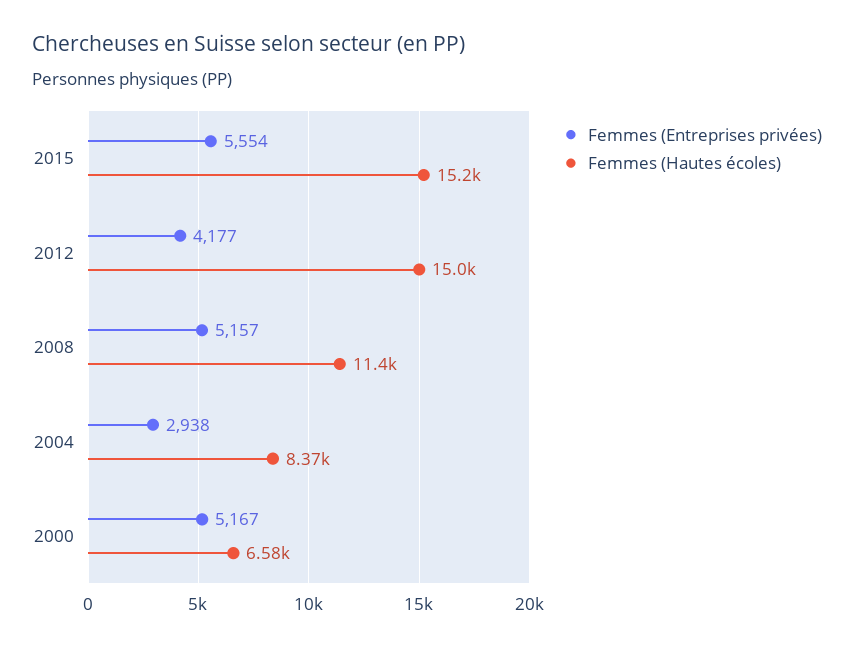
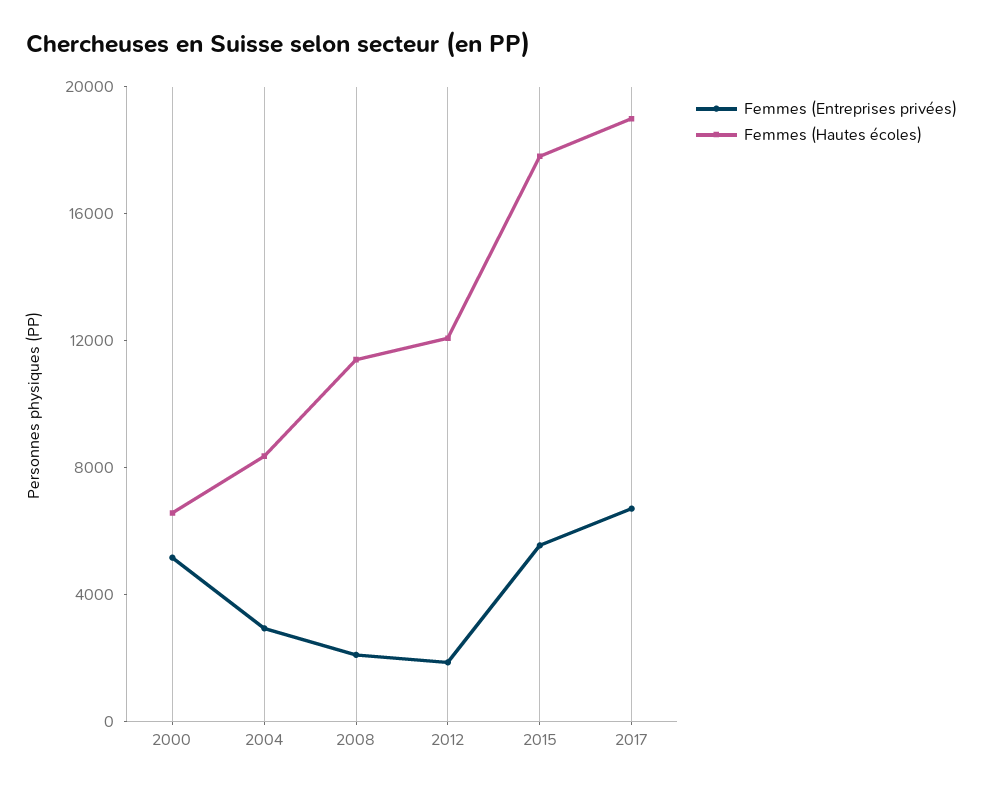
Femmes (Hautes écoles), 2015: 15200 -> 18000
Femmes (Entreprises privées), 2012: 4177 -> 2000
Femmes (Hautes écoles), 2012: 15000 -> 12000
Femmes (Entreprises privées), 2008: 5157 -> 2000
Femmes (Entreprises privées), 2017: none -> 7000
Femmes (Hautes écoles), 2017: none -> 19000

